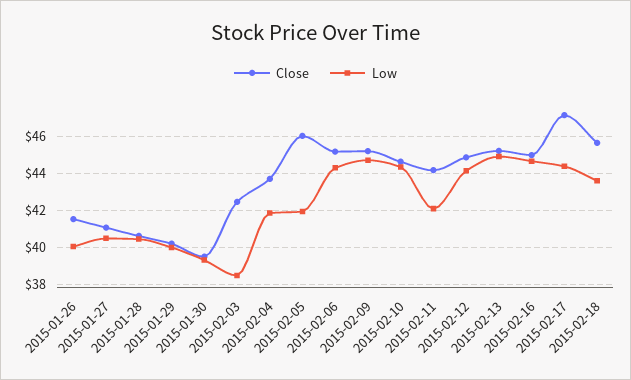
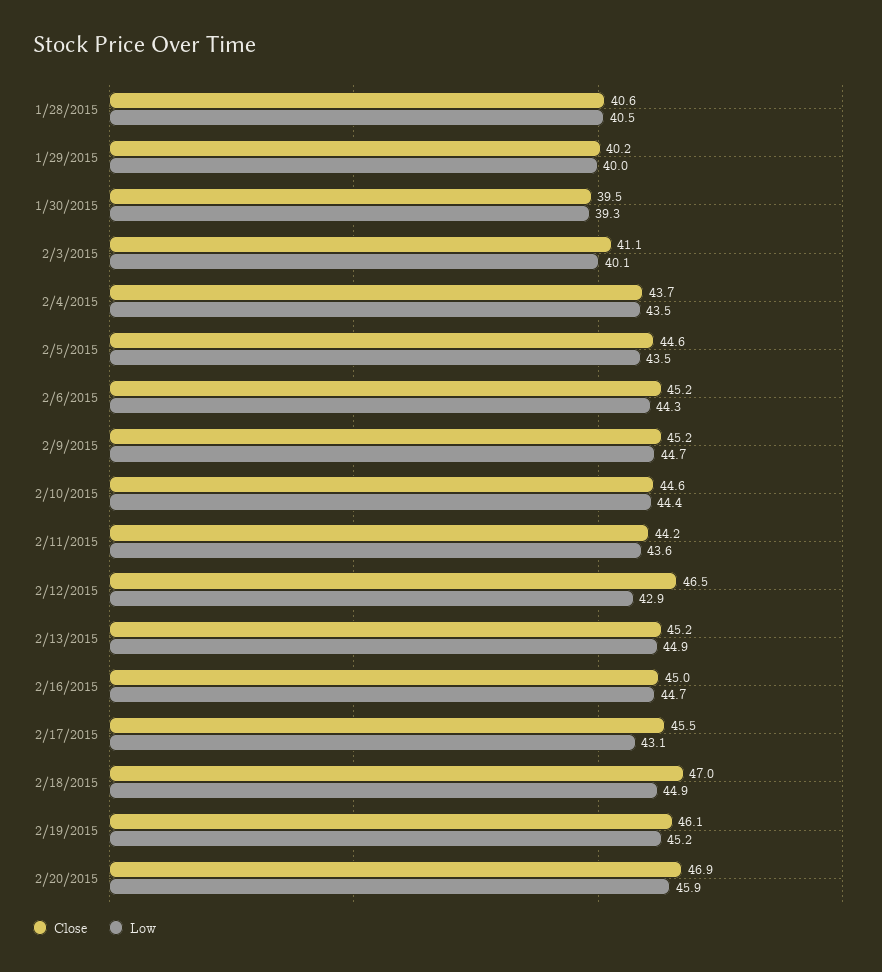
Close, 2015-01-26: 41.5 -> none
Low, 2015-01-26: 40 -> none
Close, 2015-01-27: 41 -> none
Low, 2015-01-27: 40.5 -> none
Close, 2015-02-03: 42.5 -> 41.1
Low, 2015-02-03: 38.5 -> 40.1
Low, 2015-02-04: 42 -> 43.5
Close, 2015-02-05: 46 -> 44.6
Low, 2015-02-05: 42 -> 43.5
Low, 2015-02-11: 42 -> 43.6
Close, 2015-02-12: 45 -> 46.5
Low, 2015-02-12: 44 -> 42.9
Close, 2015-02-17: 47 -> 45.5
Low, 2015-02-17: 44.5 -> 43.1
Close, 2015-02-18: 45.5 -> 47
Low, 2015-02-18: 43.5 -> 44.9
Close, 2/19/2015: none -> 46.1
Low, 2/19/2015: none -> 45.2
Close, 2/20/2015: none -> 46.9
Low, 2/20/2015: none -> 45.9

